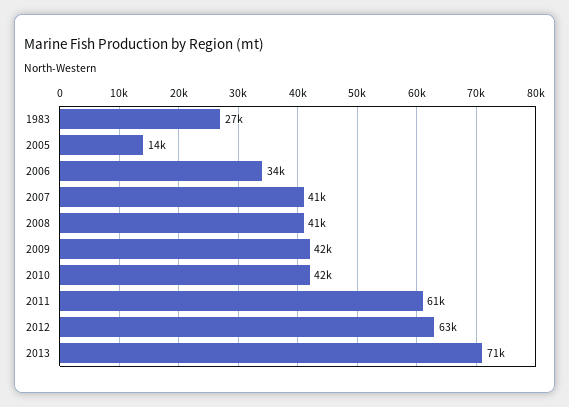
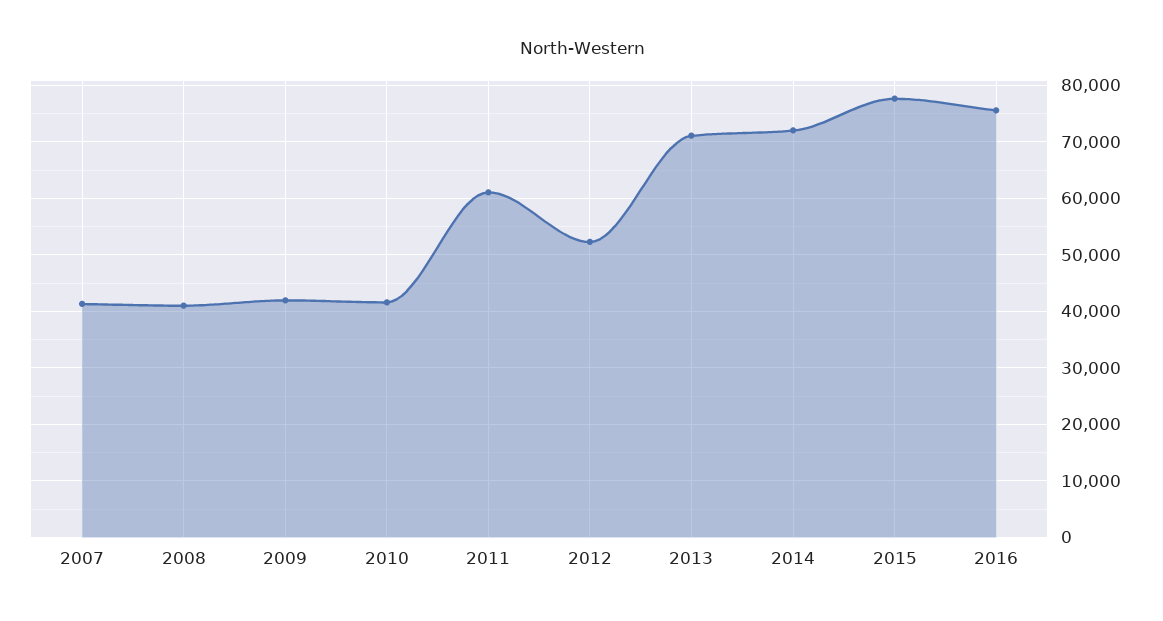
1983: 27000 -> none
2005: 14000 -> none
2006: 34000 -> none
2012: 63000 -> 52000
2014: none -> 72000
2015: none -> 78000
2016: none -> 76000

